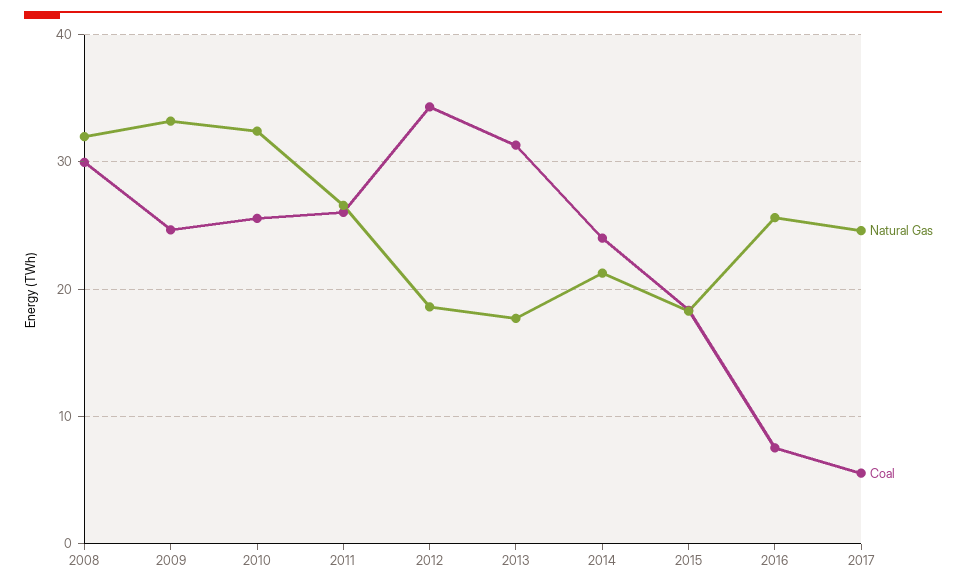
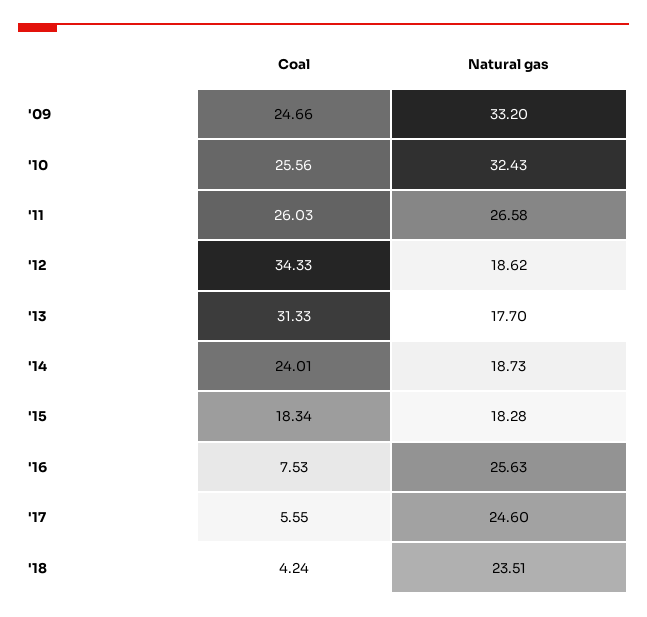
Natural Gas, 2008: 32 -> none
Coal, 2008: 30 -> none
Natural Gas, 2014: 21 -> 18.73
Coal, '18: none -> 4.24
Natural Gas, '18: none -> 23.51

